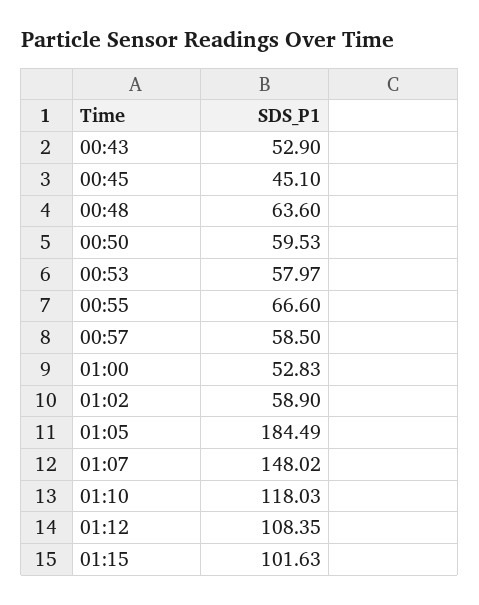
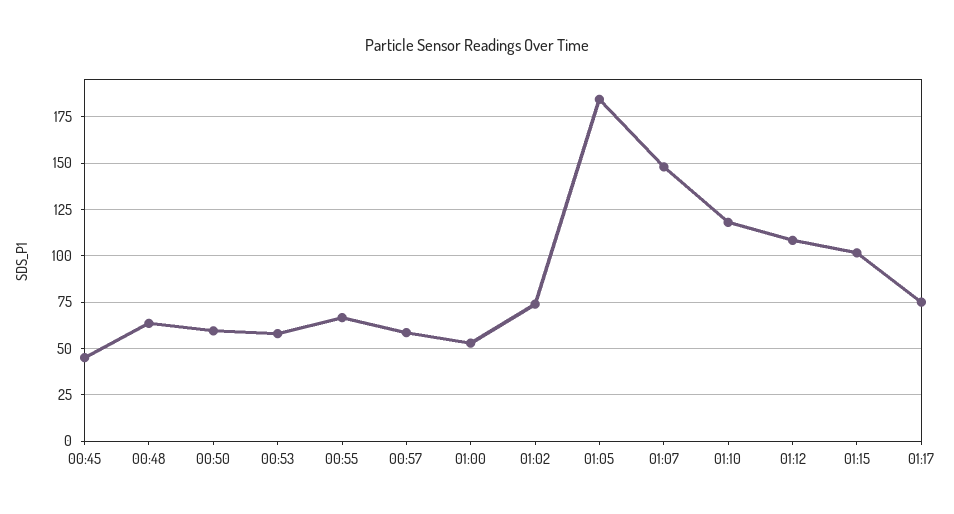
00:43: 52.9 -> none
01:02: 58.9 -> 75
01:17: none -> 75

